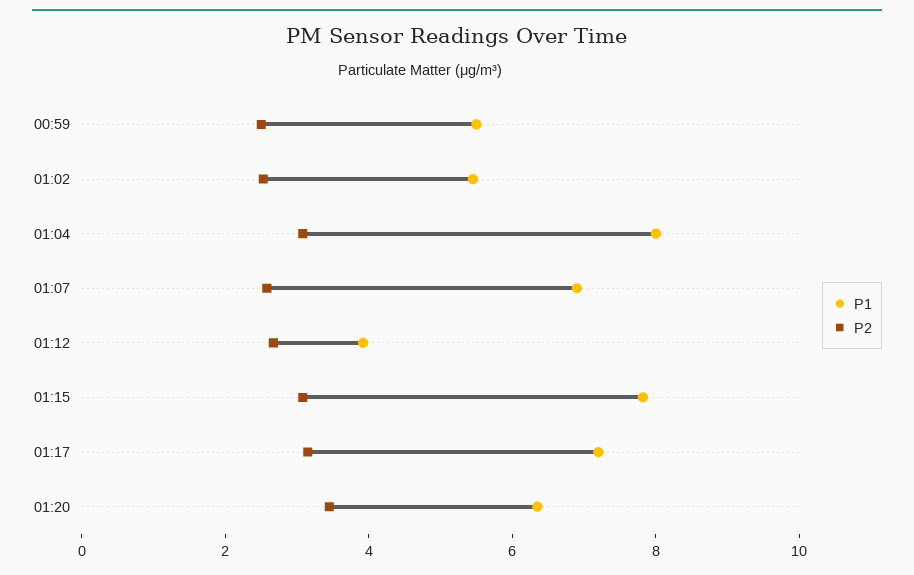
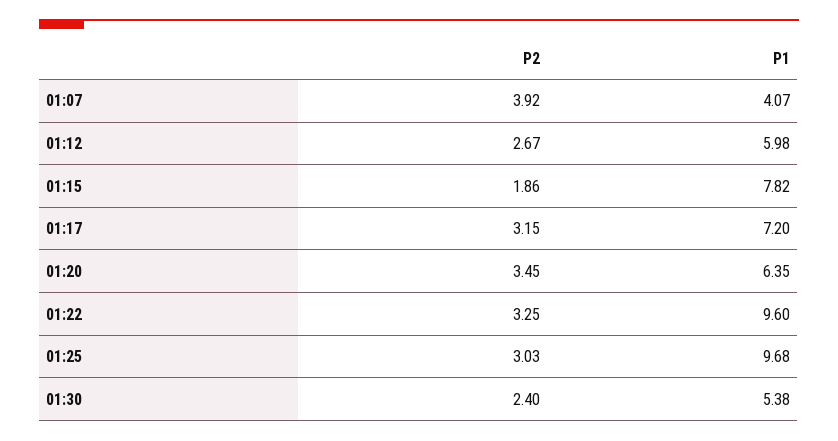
P1, 00:59: 5.5 -> none
P2, 00:59: 2.5 -> none
P1, 01:02: 5.5 -> none
P2, 01:02: 2.5 -> none
P1, 01:04: 8 -> none
P2, 01:04: 3 -> none
P1, 01:07: 7 -> 4.07
P2, 01:07: 2.5 -> 3.92
P1, 01:12: 4 -> 5.98
P2, 01:15: 3 -> 1.86
P2, 01:22: none -> 3.25
P1, 01:22: none -> 9.6
P2, 01:25: none -> 3.03
P1, 01:25: none -> 9.68
P2, 01:30: none -> 2.4
P1, 01:30: none -> 5.38

